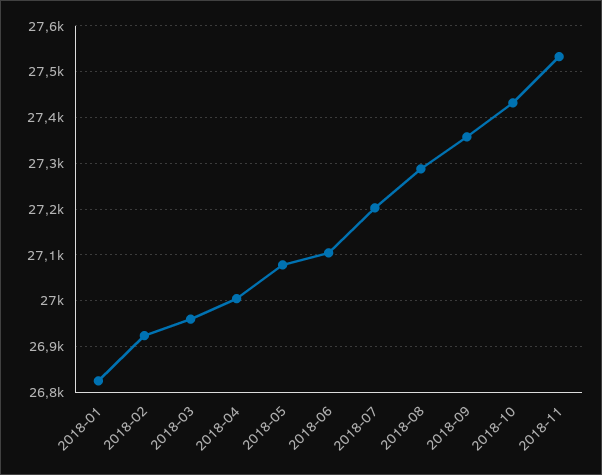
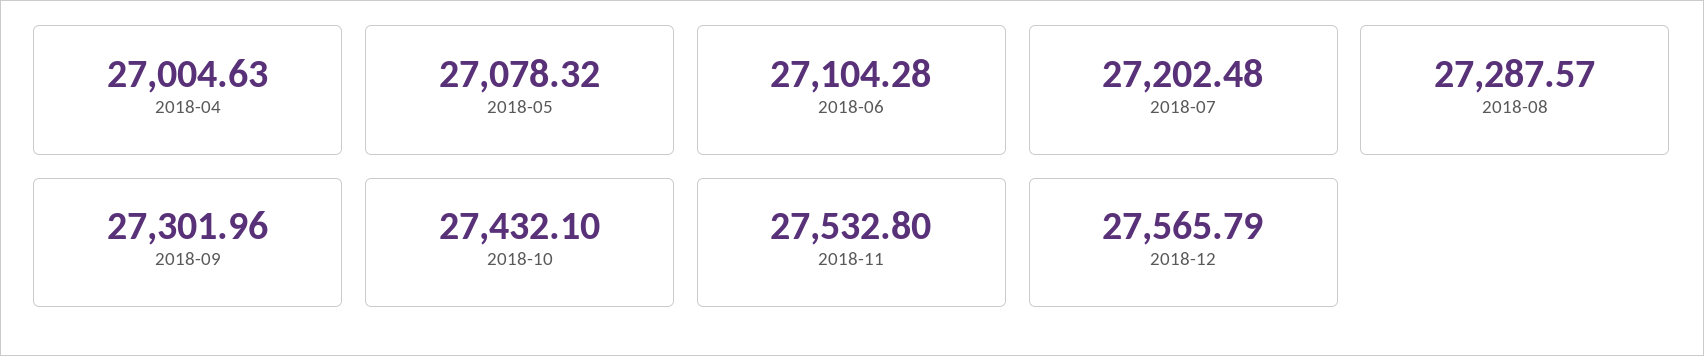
2018-01: 26820 -> none
2018-02: 26920 -> none
2018-03: 26960 -> none
2018-09: 27360 -> 27301.96
2018-12: none -> 27565.79

